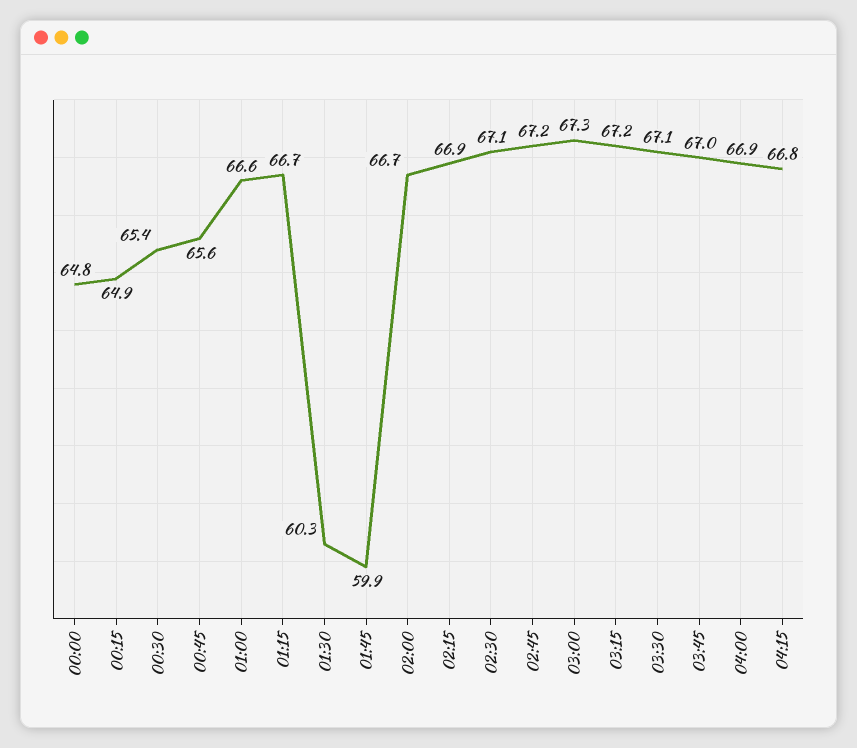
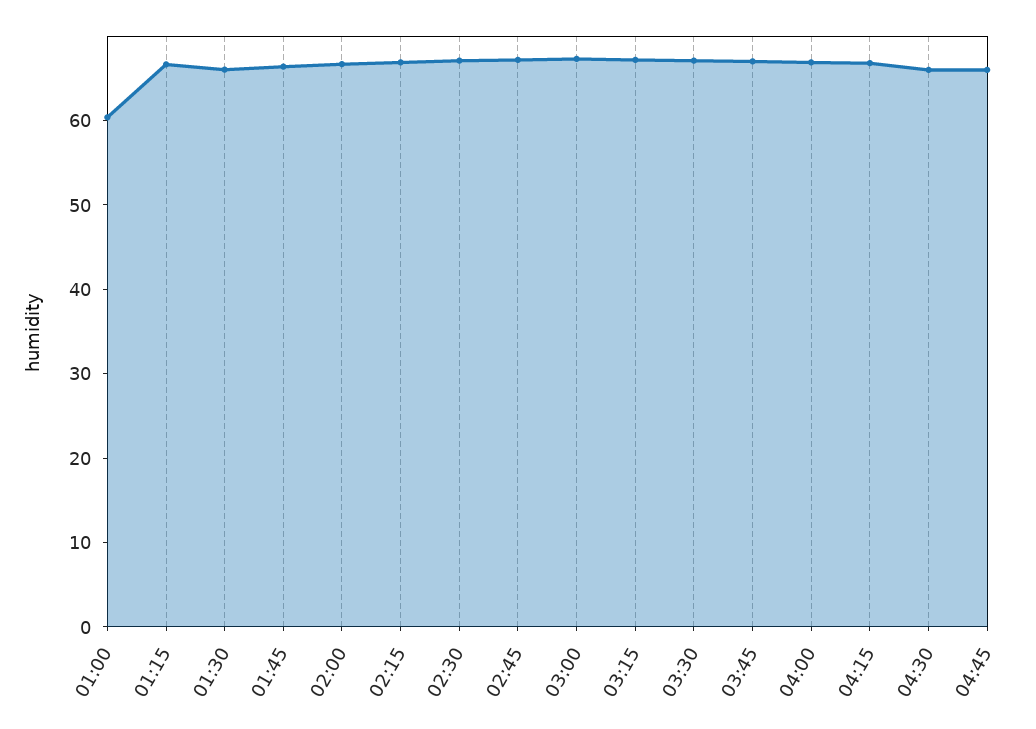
00:00: 64.8 -> none
00:15: 64.9 -> none
00:30: 65.4 -> none
00:45: 65.6 -> none
01:00: 66.6 -> 60
01:30: 60.3 -> 66
01:45: 59.9 -> 66
04:30: none -> 66
04:45: none -> 66

